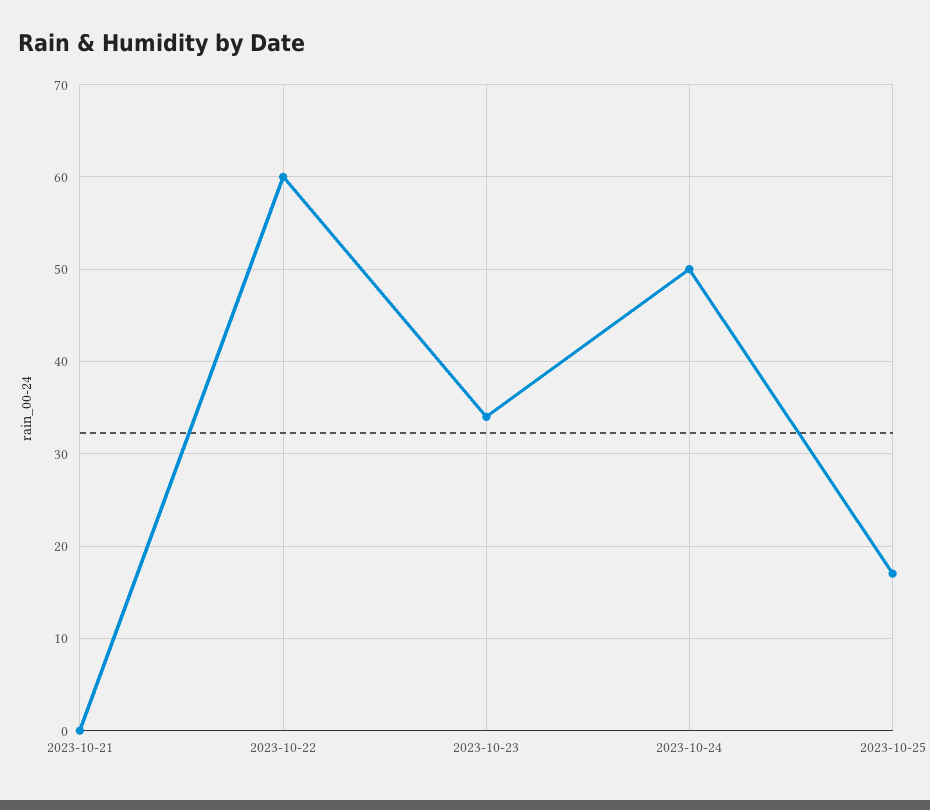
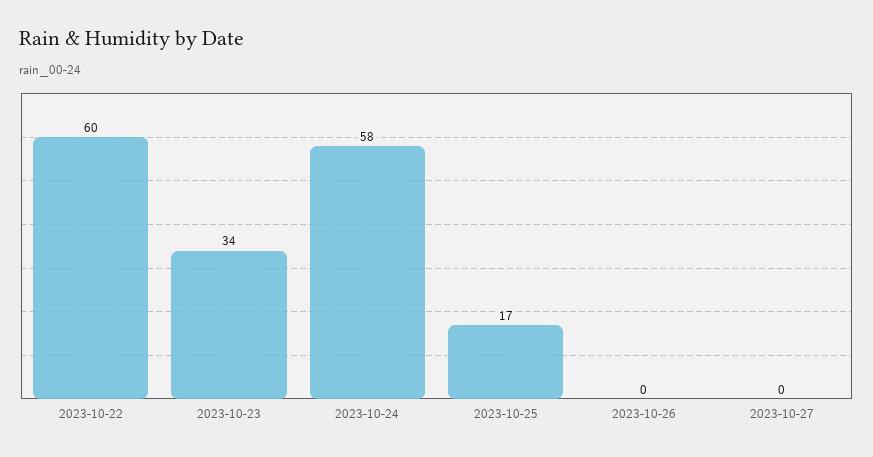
2023-10-21: 0 -> none
2023-10-24: 50 -> 58
2023-10-26: none -> 0
2023-10-27: none -> 0

